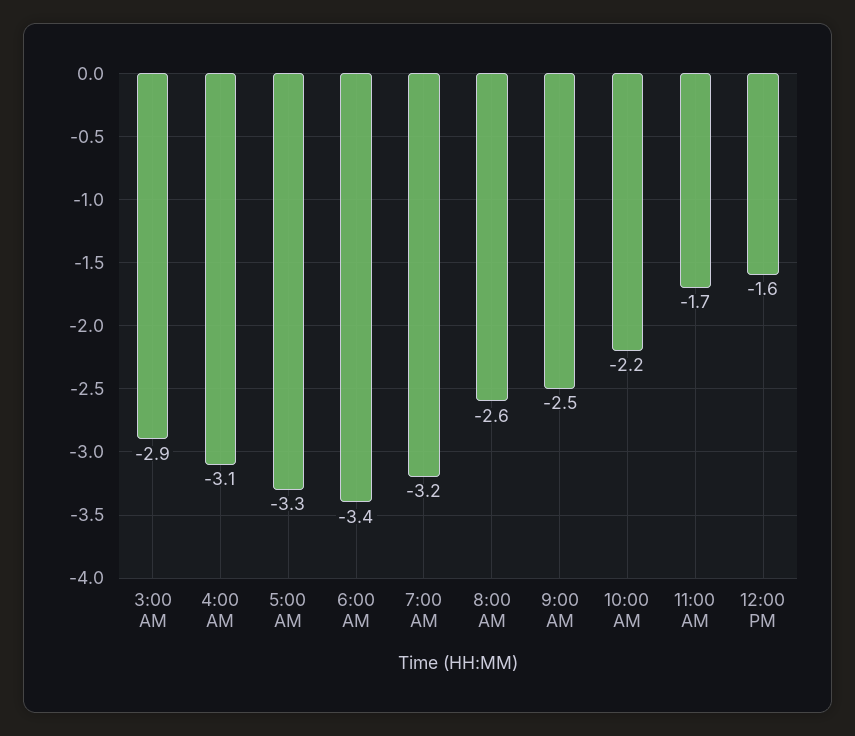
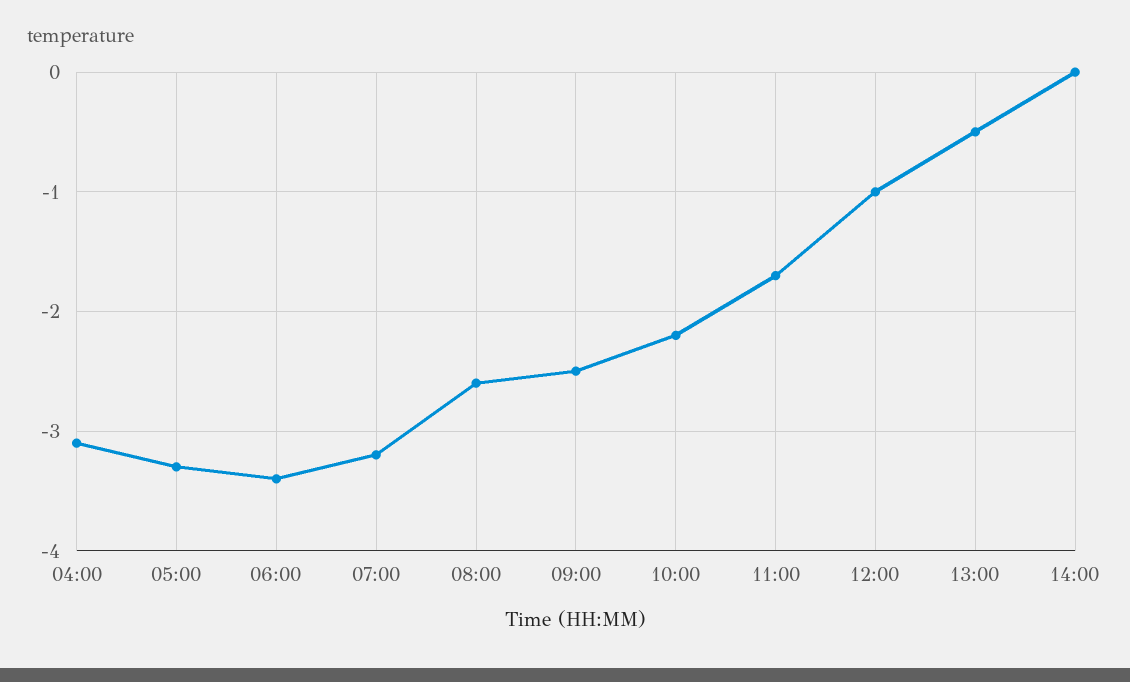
3:00 AM: -2.9 -> none
12:00 PM: -1.6 -> -1
13:00: none -> -0.5
14:00: none -> 0

